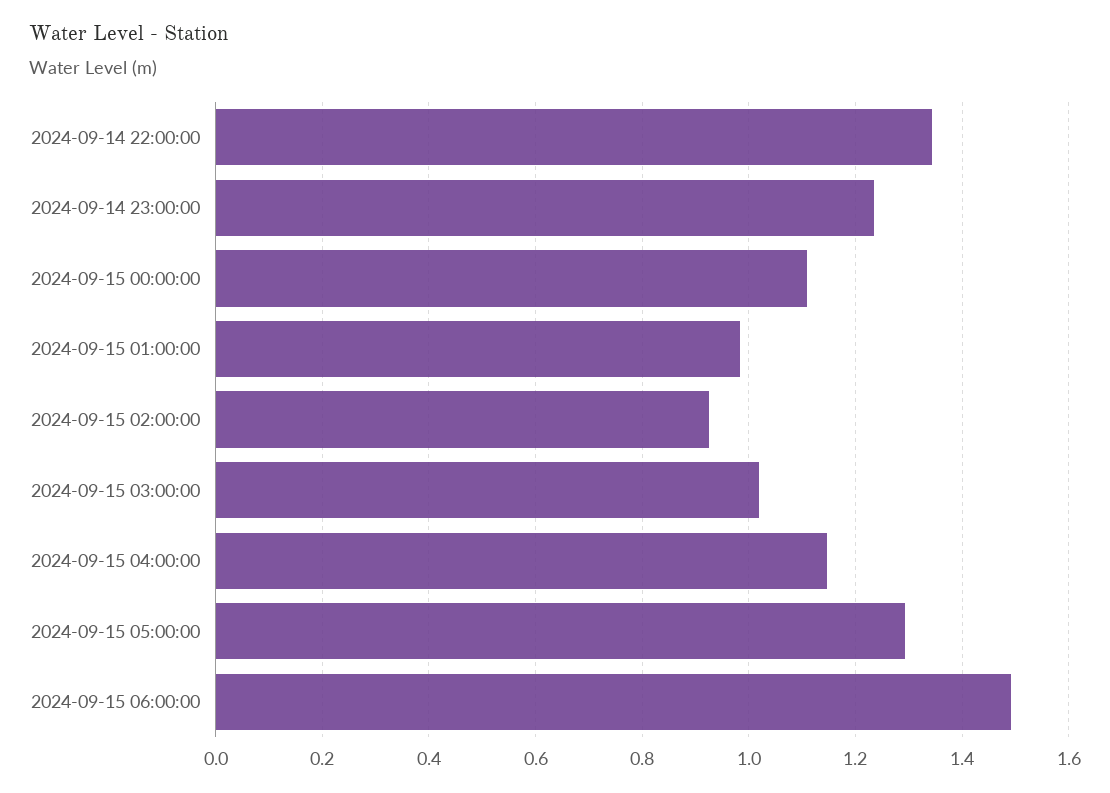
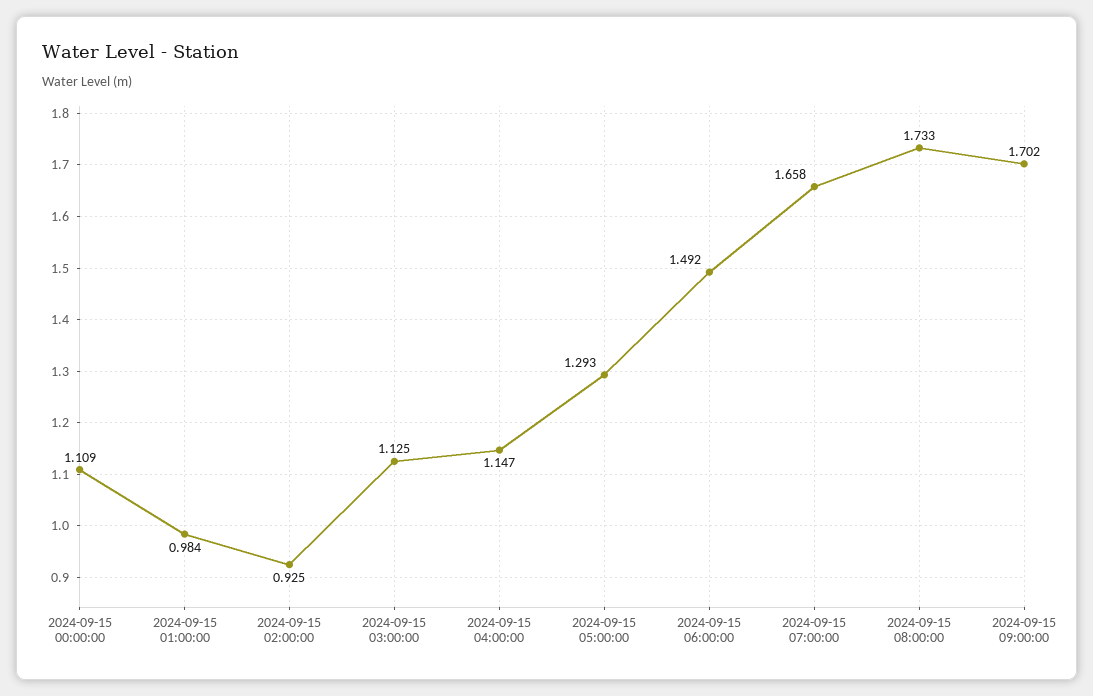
2024-09-14 22:00:00: 1.34 -> none
2024-09-14 23:00:00: 1.24 -> none
2024-09-15 03:00:00: 1.02 -> 1.125
2024-09-15 07:00:00: none -> 1.658
2024-09-15 08:00:00: none -> 1.733
2024-09-15 09:00:00: none -> 1.702

